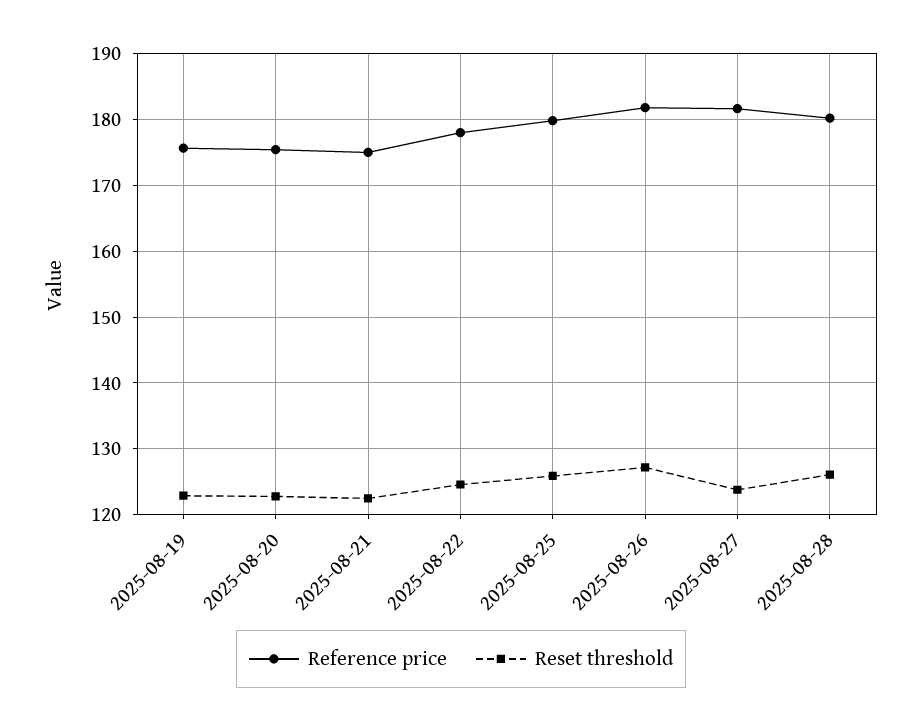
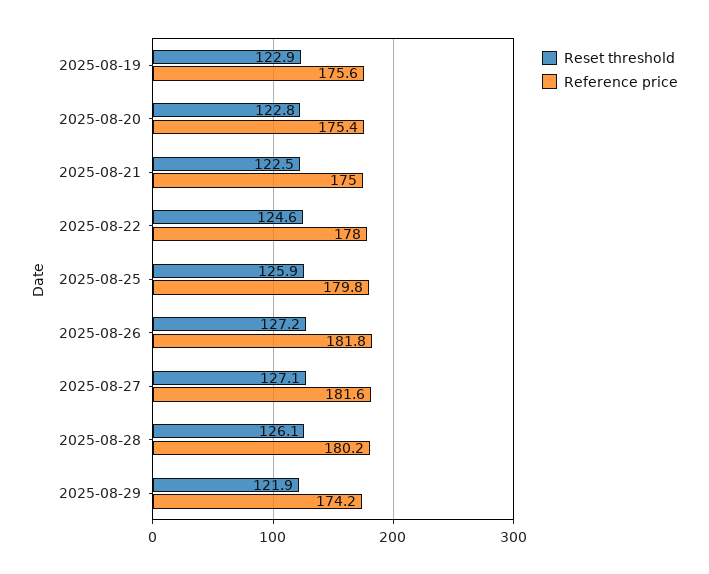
Reset threshold, 2025-08-27: 124 -> 127.1
Reset threshold, 2025-08-29: none -> 121.9
Reference price, 2025-08-29: none -> 174.2

